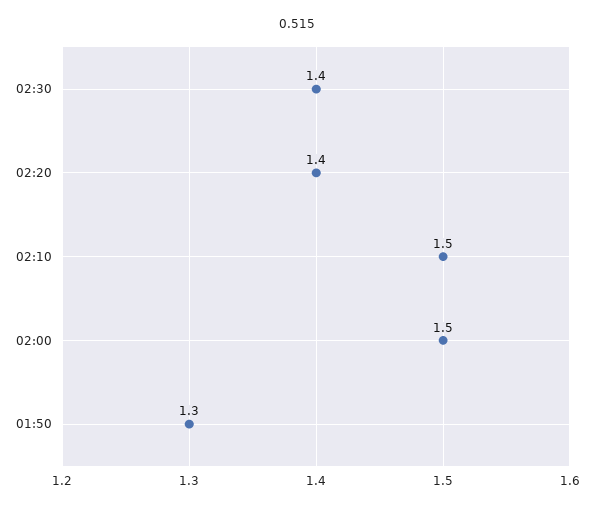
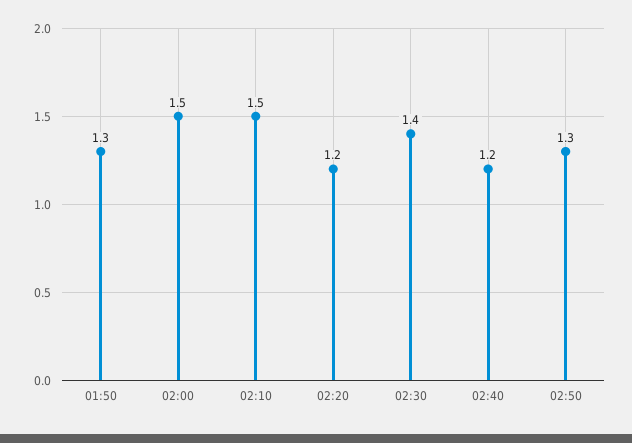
02:20: 1.4 -> 1.2
02:40: none -> 1.2
02:50: none -> 1.3

